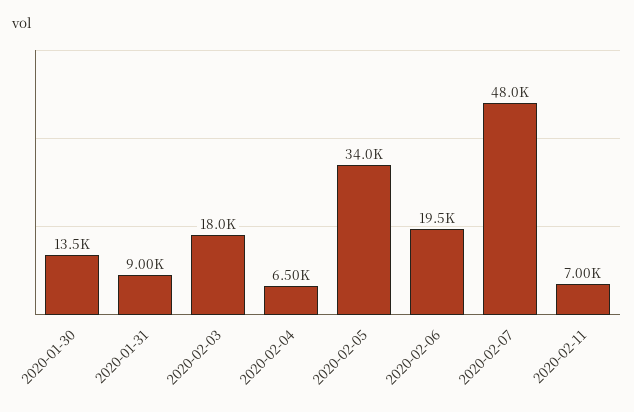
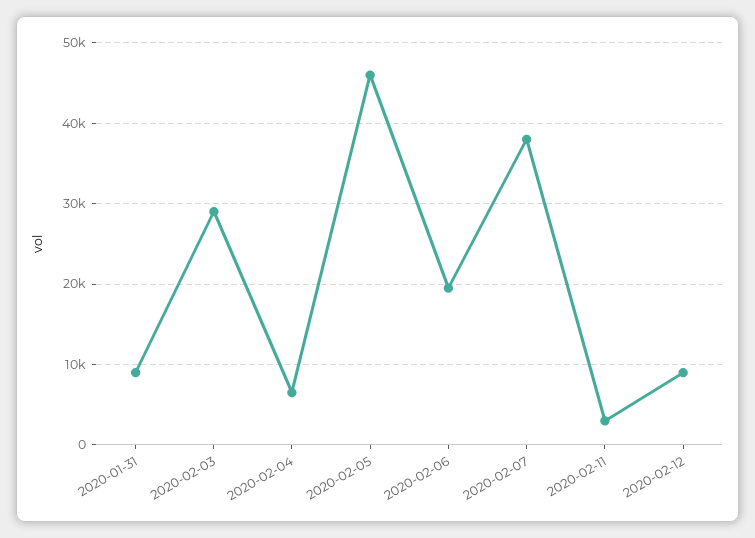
2020-01-30: 13500 -> none
2020-02-03: 18000 -> 29000
2020-02-05: 34000 -> 46000
2020-02-07: 48000 -> 38000
2020-02-11: 7000 -> 3000
2020-02-12: none -> 9000

